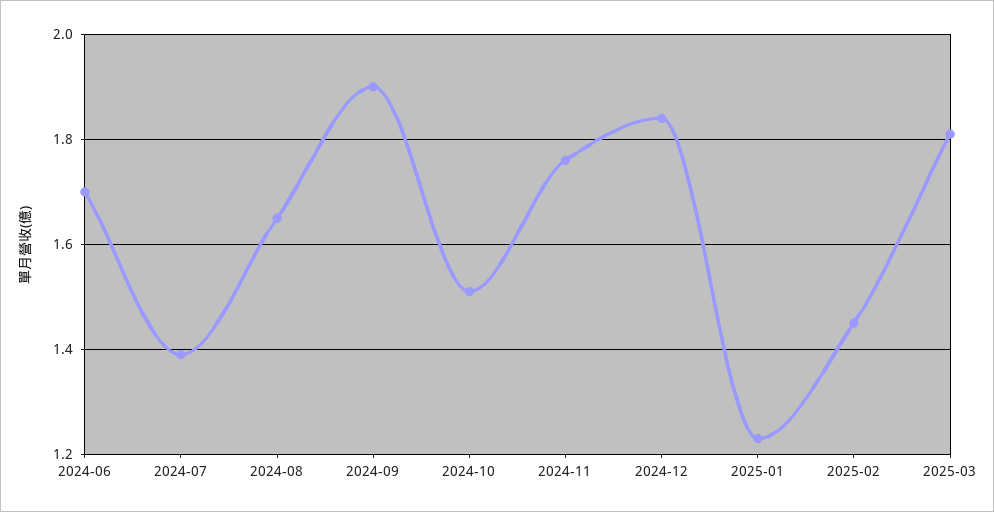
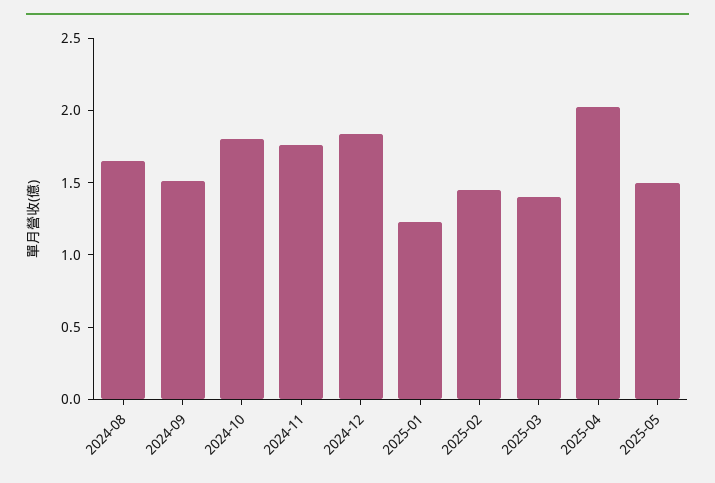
2024-06: 1.7 -> none
2024-07: 1.4 -> none
2024-09: 1.9 -> 1.5
2024-10: 1.5 -> 1.8
2025-03: 1.8 -> 1.4
2025-04: none -> 2
2025-05: none -> 1.5

